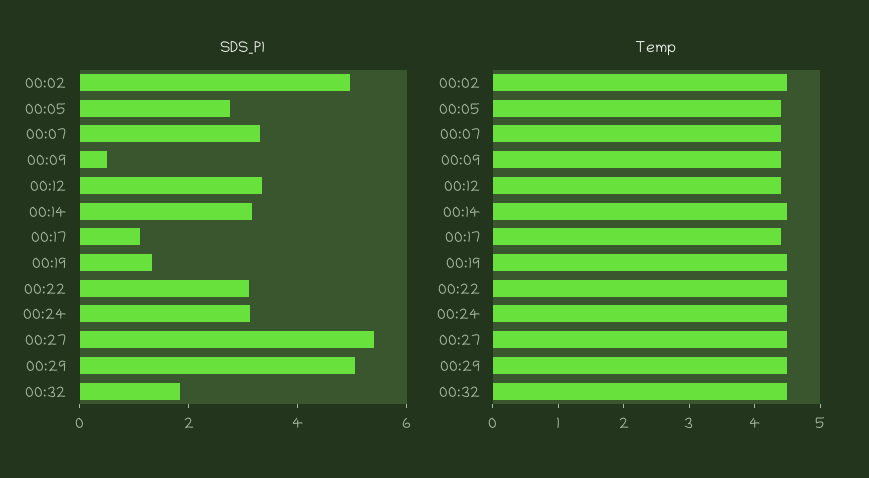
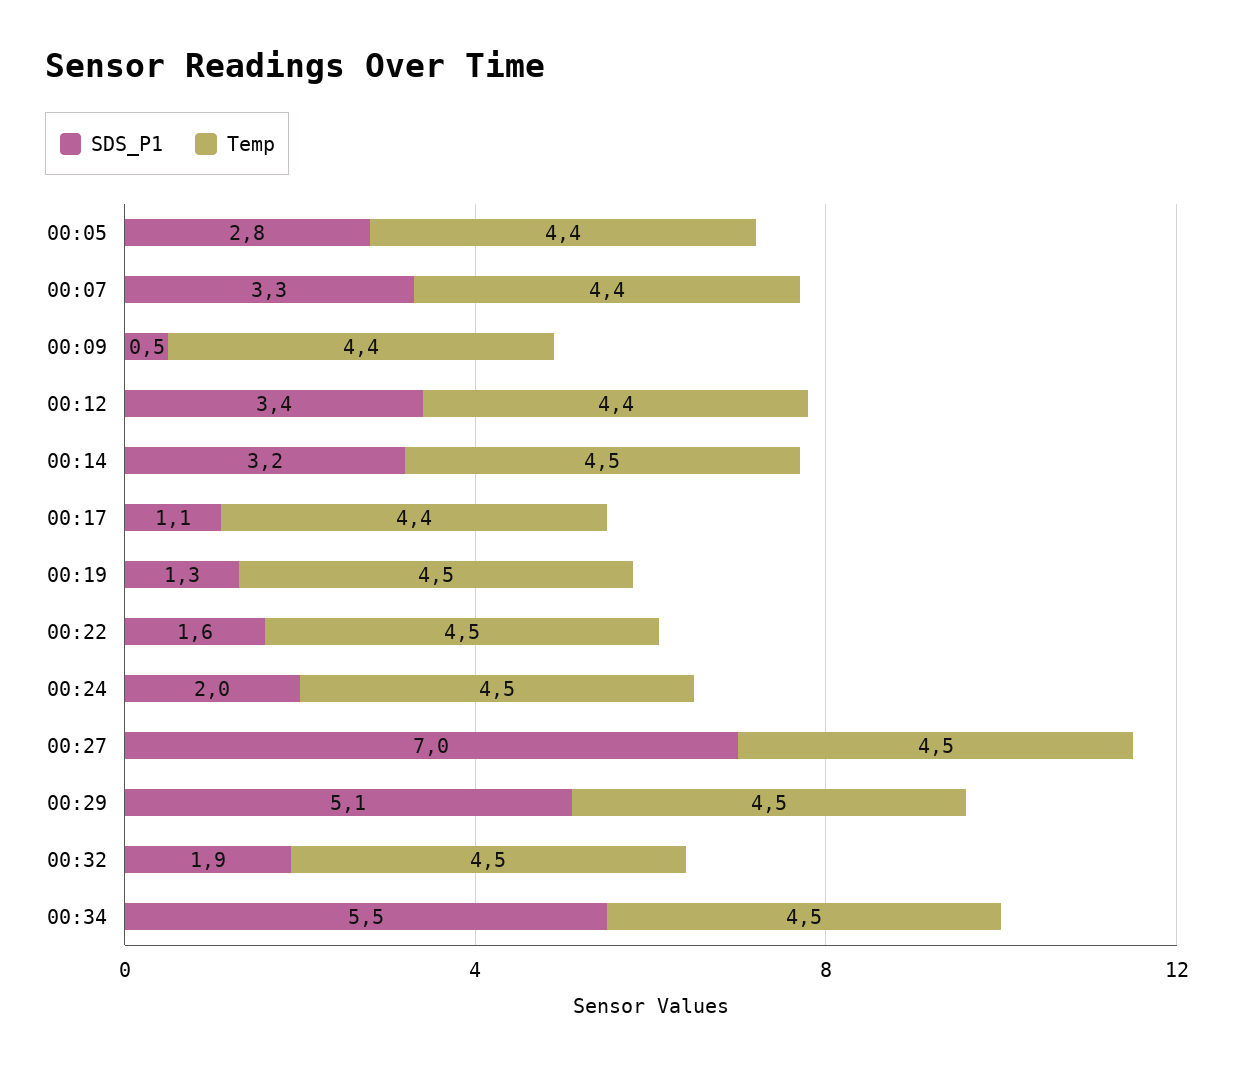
SDS_P1, 00:02: 5 -> none
SDS_P1, 00:22: 3 -> 1.6
SDS_P1, 00:24: 3 -> 2
SDS_P1, 00:27: 5.5 -> 7
Temp, 00:02: 4.5 -> none
SDS_P1, 00:34: none -> 5.5
Temp, 00:34: none -> 4.5

